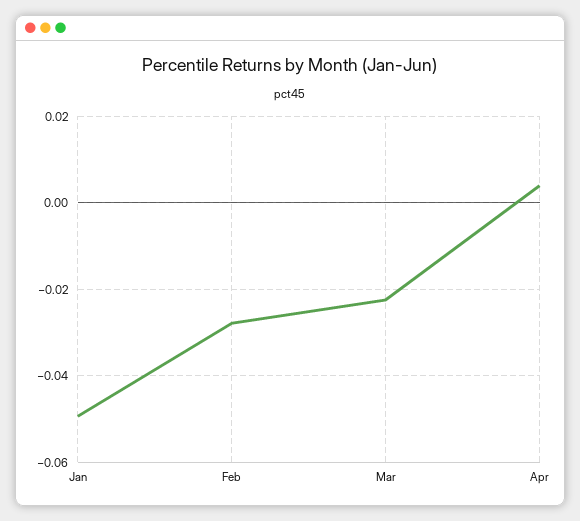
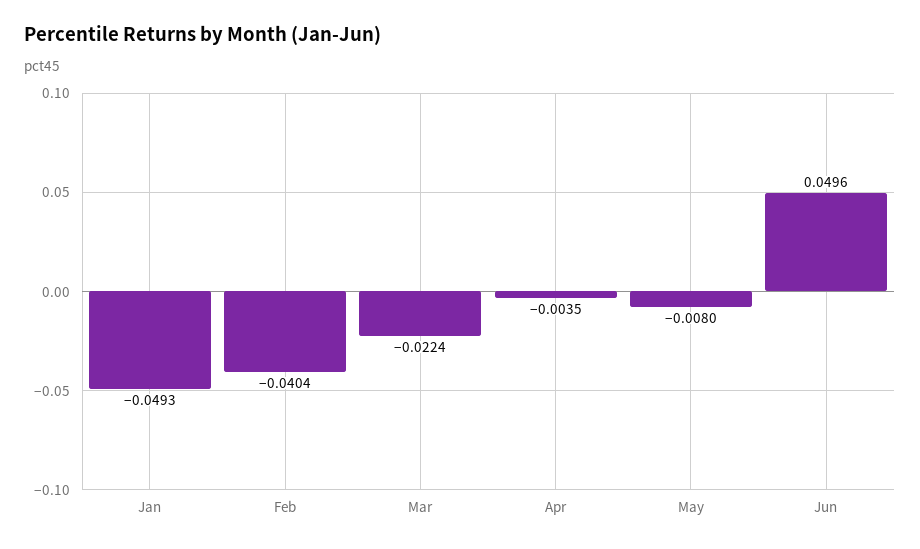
Feb: -0.028 -> -0.0404
Apr: 0.004 -> -0.0035
May: none -> -0.008
Jun: none -> 0.0496

